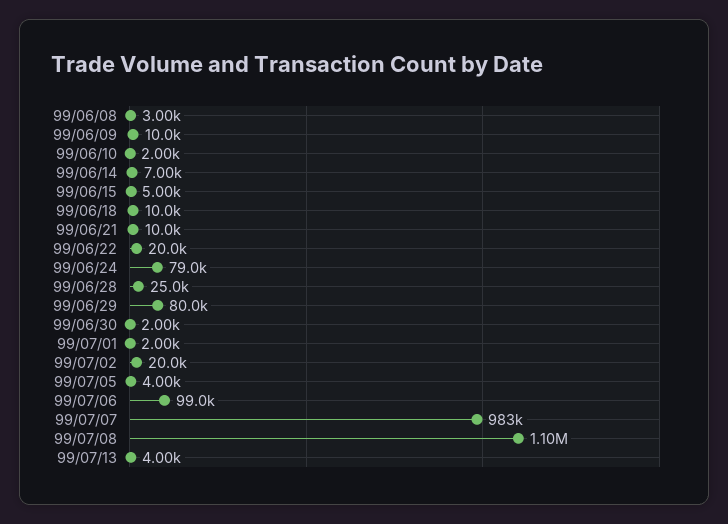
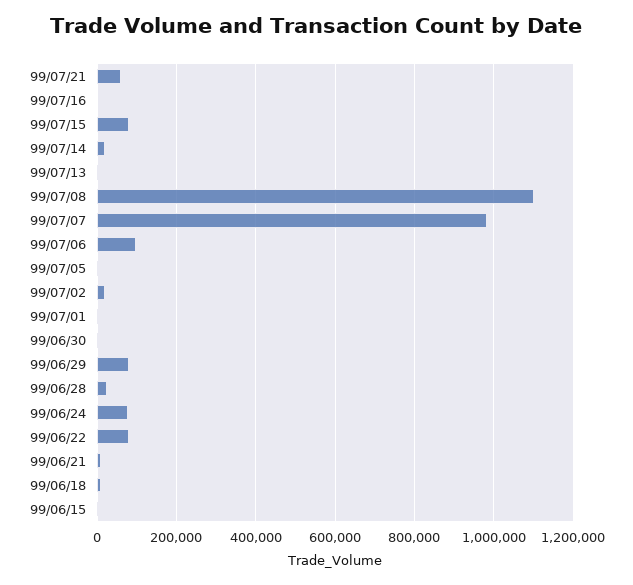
99/06/08: 3000 -> none
99/06/09: 10000 -> none
99/06/10: 2000 -> none
99/06/14: 7000 -> none
99/06/22: 20000 -> 80000
99/07/21: none -> 60000
99/07/16: none -> 0
99/07/15: none -> 80000
99/07/14: none -> 20000

